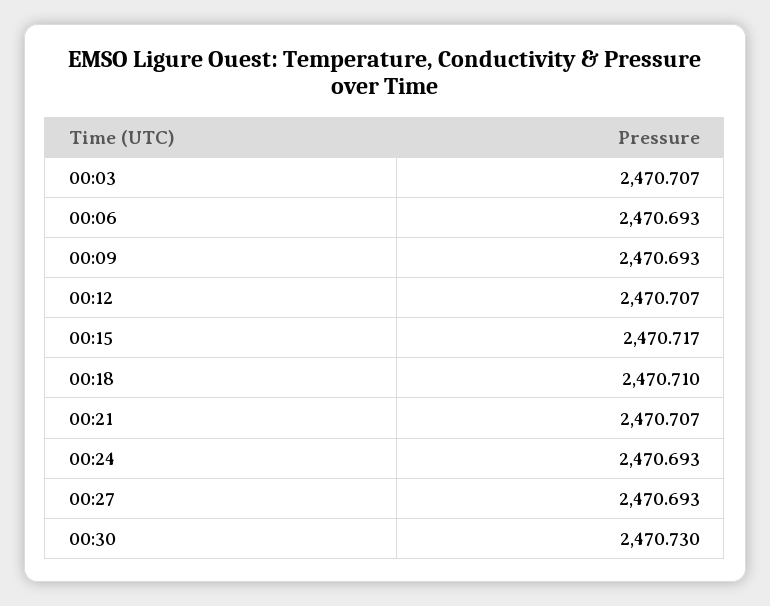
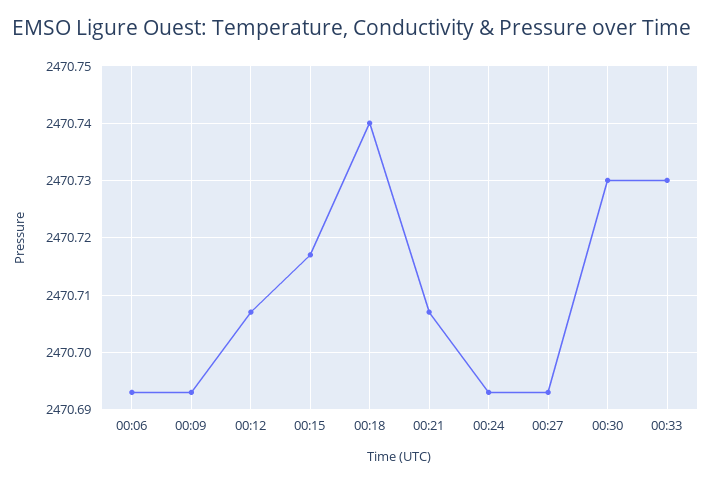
00:03: 2470.707 -> none
00:18: 2470.71 -> 2470.74
00:33: none -> 2470.73

